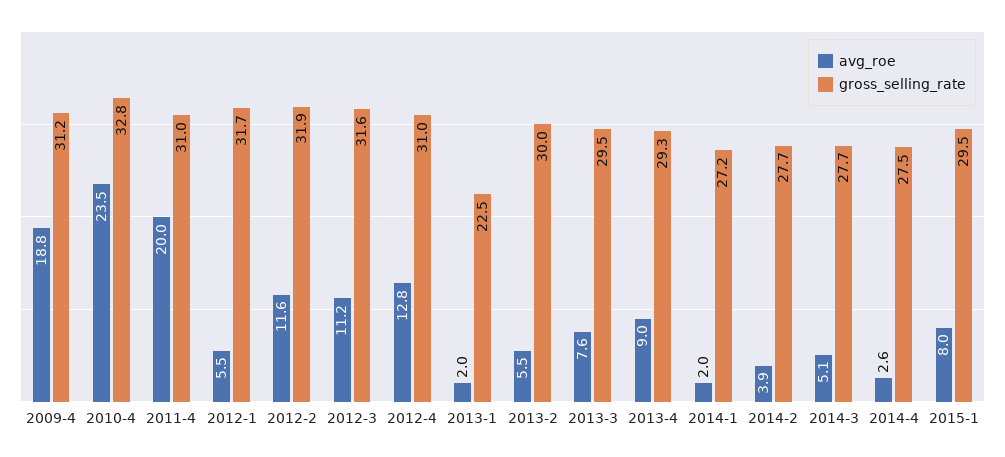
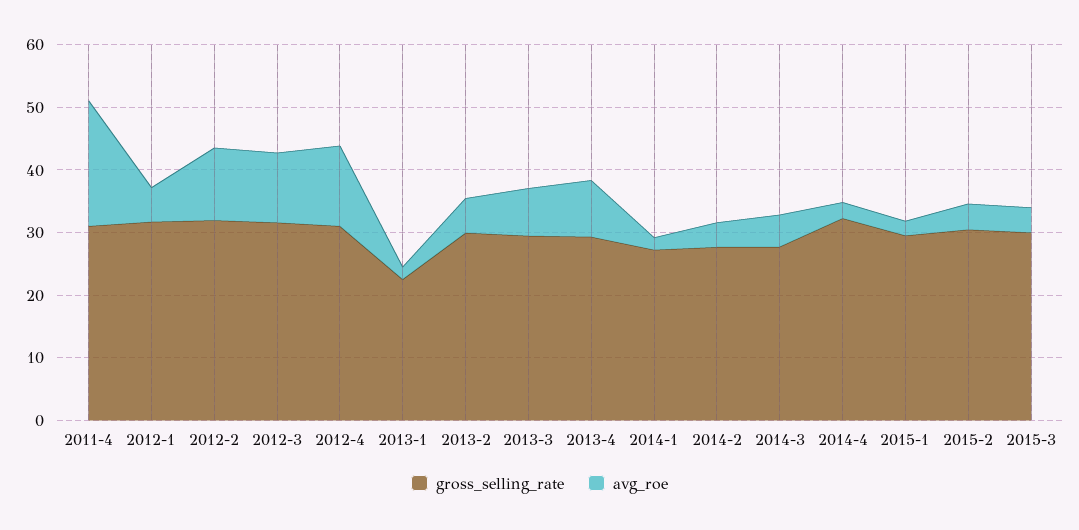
avg_roe, 2009-4: 18.8 -> none
gross_selling_rate, 2009-4: 31.2 -> none
avg_roe, 2010-4: 23.5 -> none
gross_selling_rate, 2010-4: 32.8 -> none
gross_selling_rate, 2014-4: 27.5 -> 32
avg_roe, 2015-1: 8 -> 2
gross_selling_rate, 2015-2: none -> 30
avg_roe, 2015-2: none -> 4
gross_selling_rate, 2015-3: none -> 30
avg_roe, 2015-3: none -> 4

